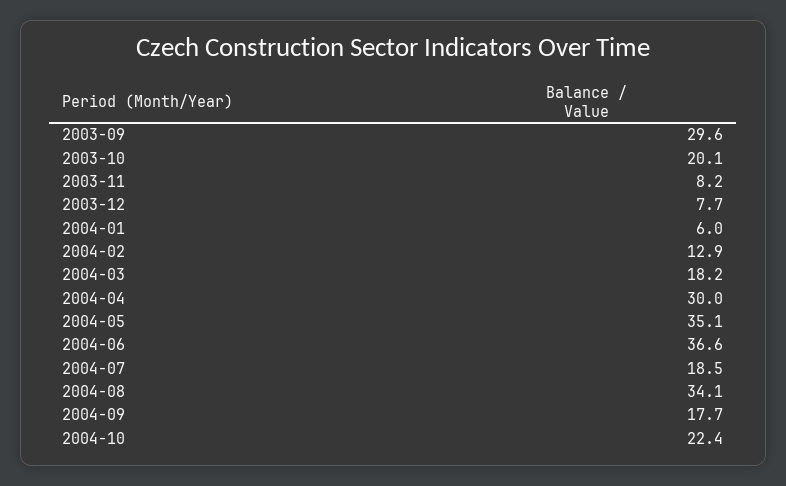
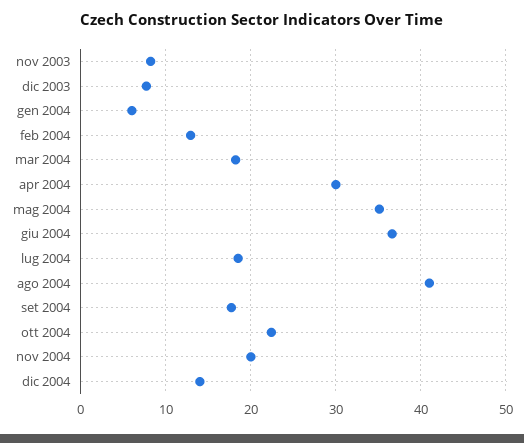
2003-09: 29.6 -> none
2003-10: 20.1 -> none
2004-08: 34.1 -> 41
nov 2004: none -> 20
dic 2004: none -> 14

